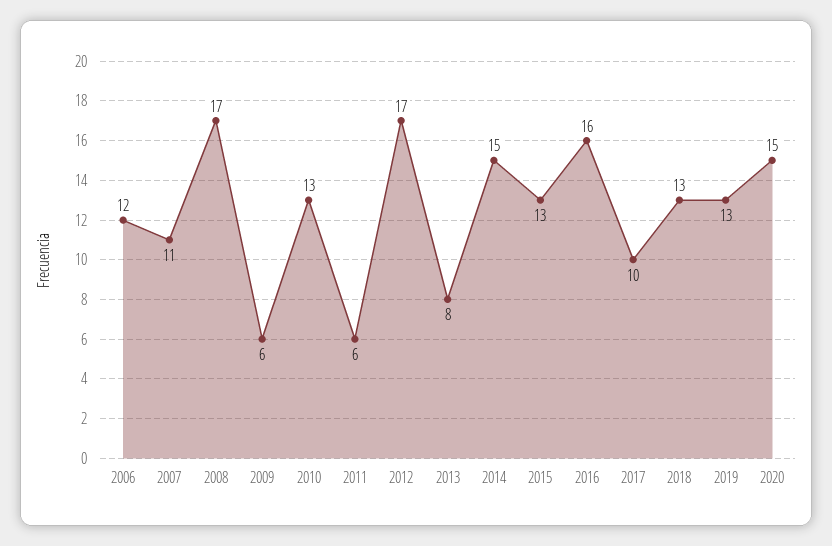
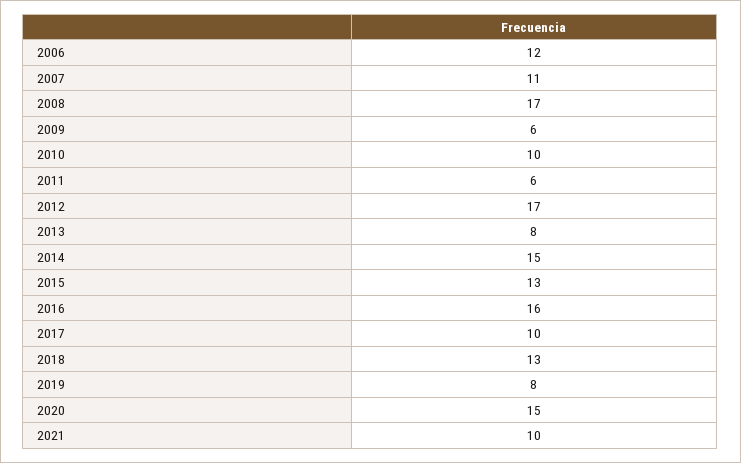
2010: 13 -> 10
2019: 13 -> 8
2021: none -> 10

